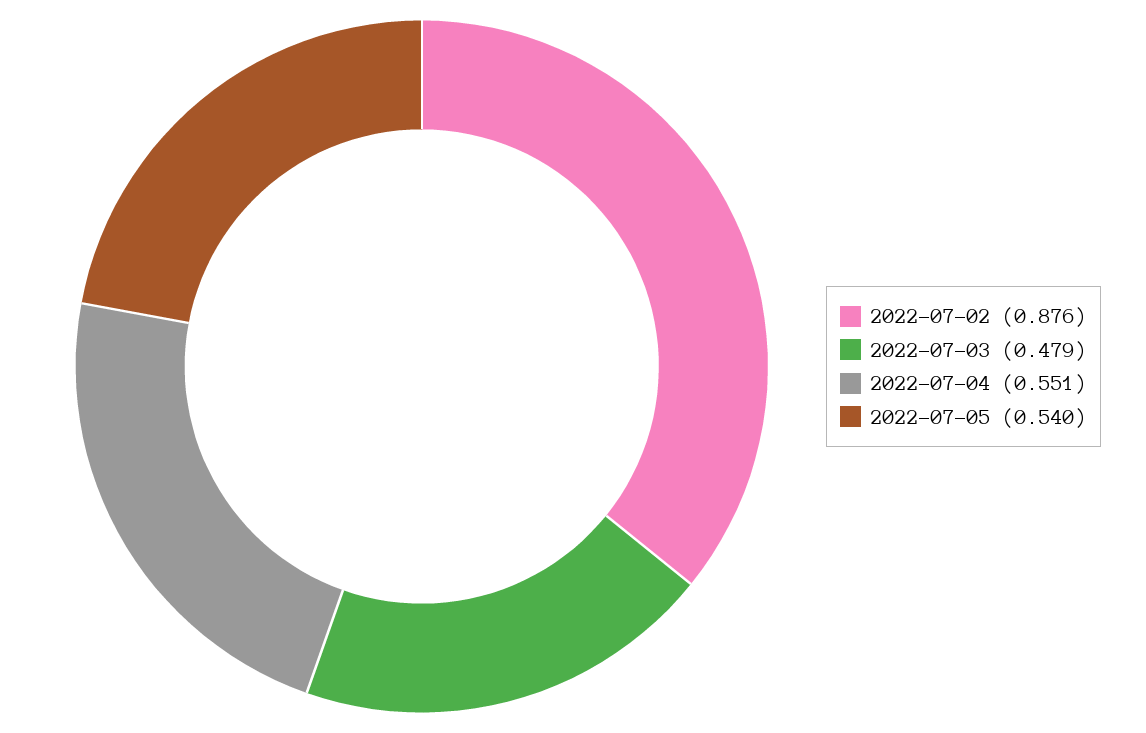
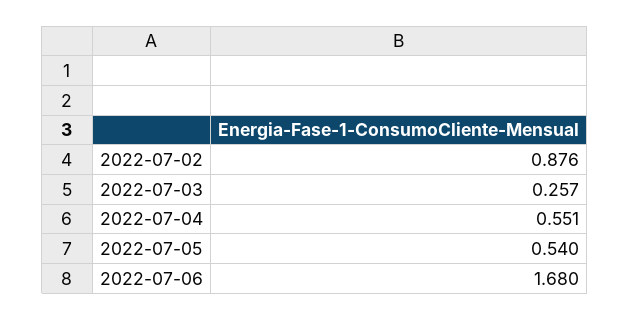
2022-07-03: 0.479 -> 0.257
2022-07-06: none -> 1.68

